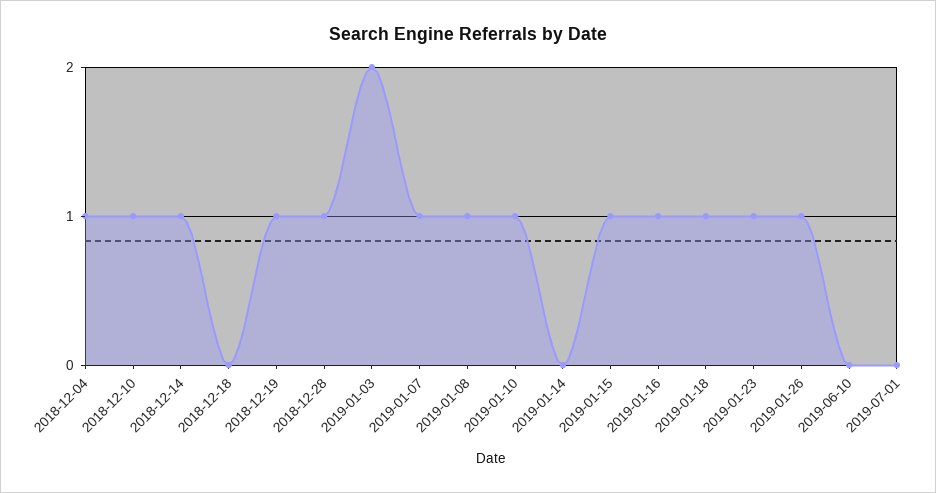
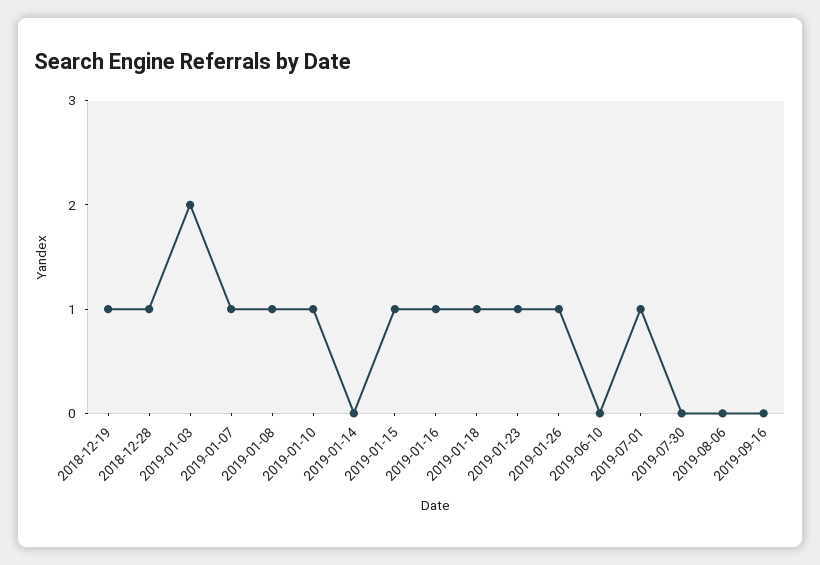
2018-12-04: 1 -> none
2018-12-10: 1 -> none
2018-12-14: 1 -> none
2018-12-18: 0 -> none
2019-07-01: 0 -> 1
2019-07-30: none -> 0
2019-08-06: none -> 0
2019-09-16: none -> 0

